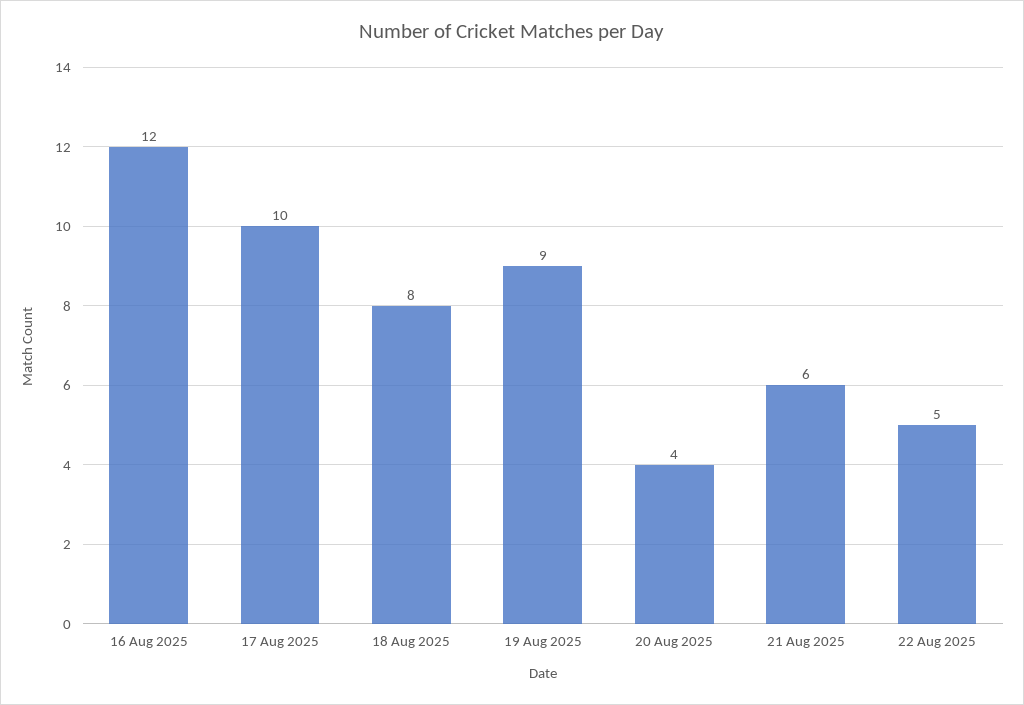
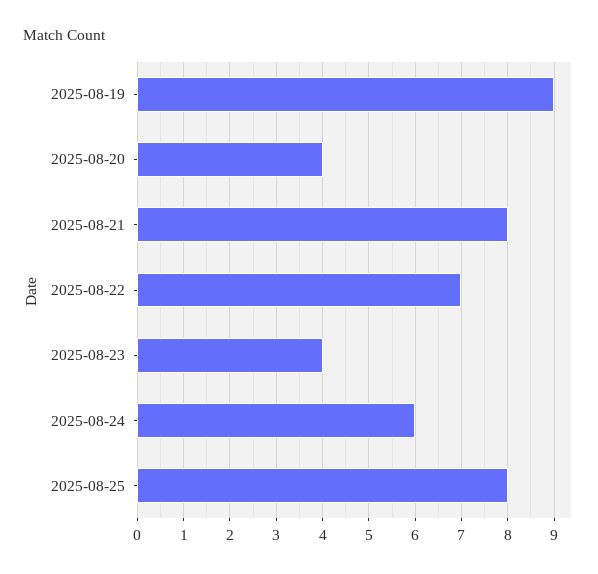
16 Aug 2025: 12 -> none
17 Aug 2025: 10 -> none
18 Aug 2025: 8 -> none
21 Aug 2025: 6 -> 8
22 Aug 2025: 5 -> 7
2025-08-23: none -> 4
2025-08-24: none -> 6
2025-08-25: none -> 8

